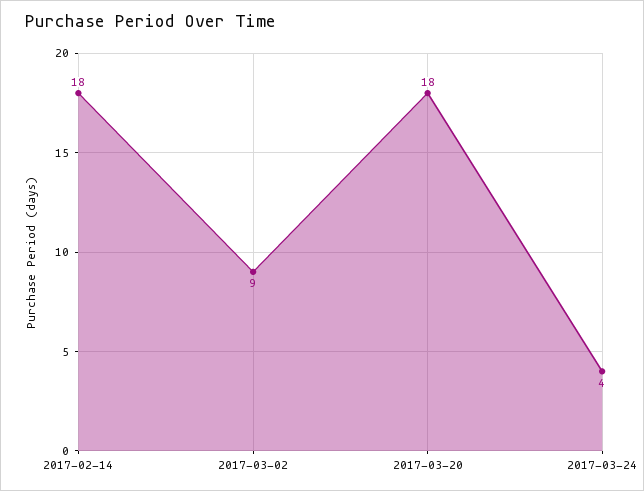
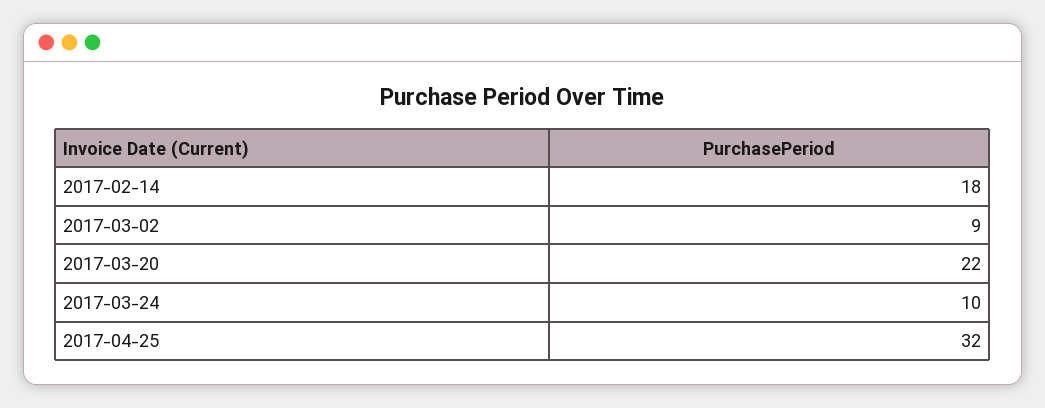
2017-03-20: 18 -> 22
2017-03-24: 4 -> 10
2017-04-25: none -> 32

